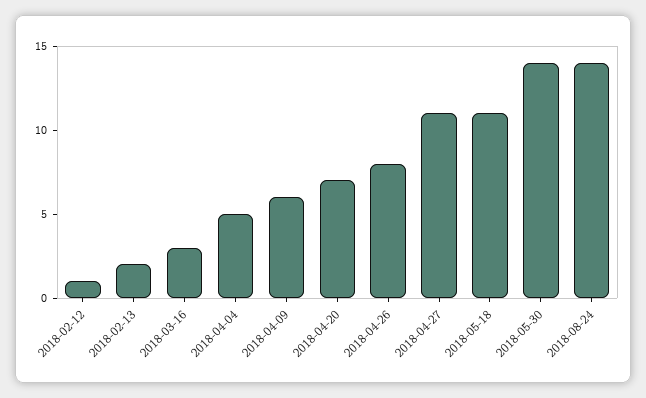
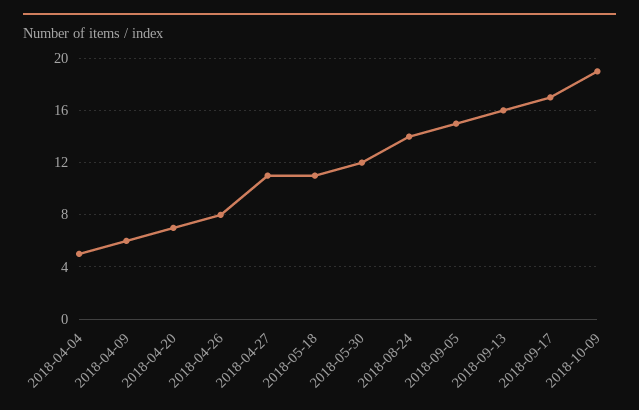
2018-02-12: 1 -> none
2018-02-13: 2 -> none
2018-03-16: 3 -> none
2018-05-30: 14 -> 12
2018-09-05: none -> 15
2018-09-13: none -> 16
2018-09-17: none -> 17
2018-10-09: none -> 19

